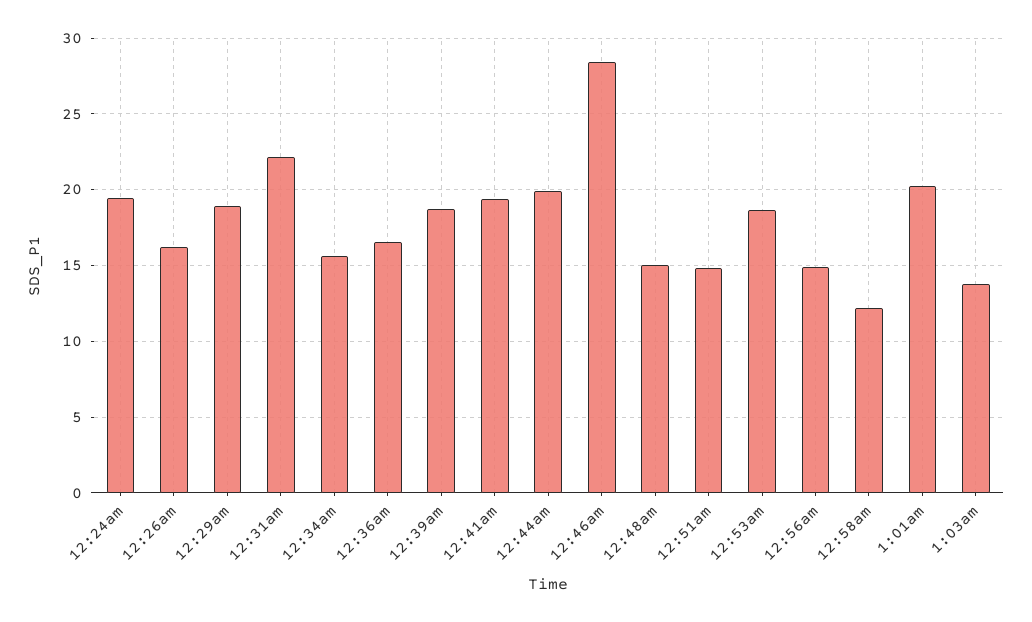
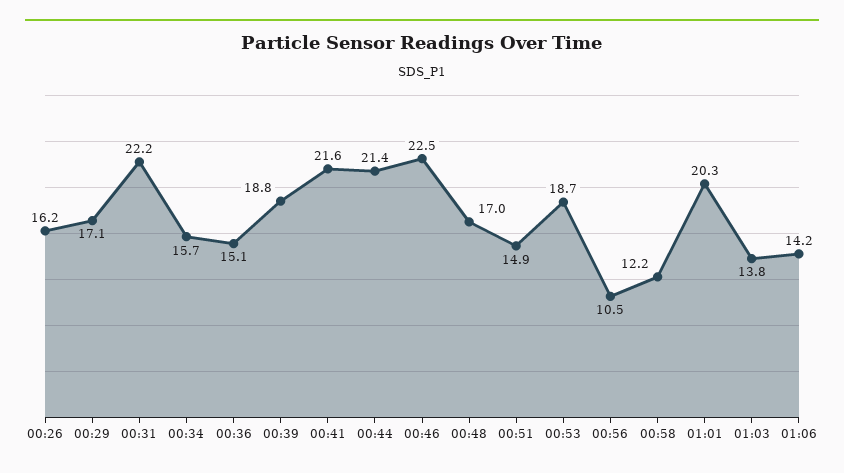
12:24am: 19.5 -> none
12:29am: 19 -> 17.1
12:36am: 16.5 -> 15.1
12:41am: 19.5 -> 21.6
12:44am: 20 -> 21.4
12:46am: 28.5 -> 22.5
12:48am: 15 -> 17
12:56am: 15 -> 10.5
01:06: none -> 14.2

